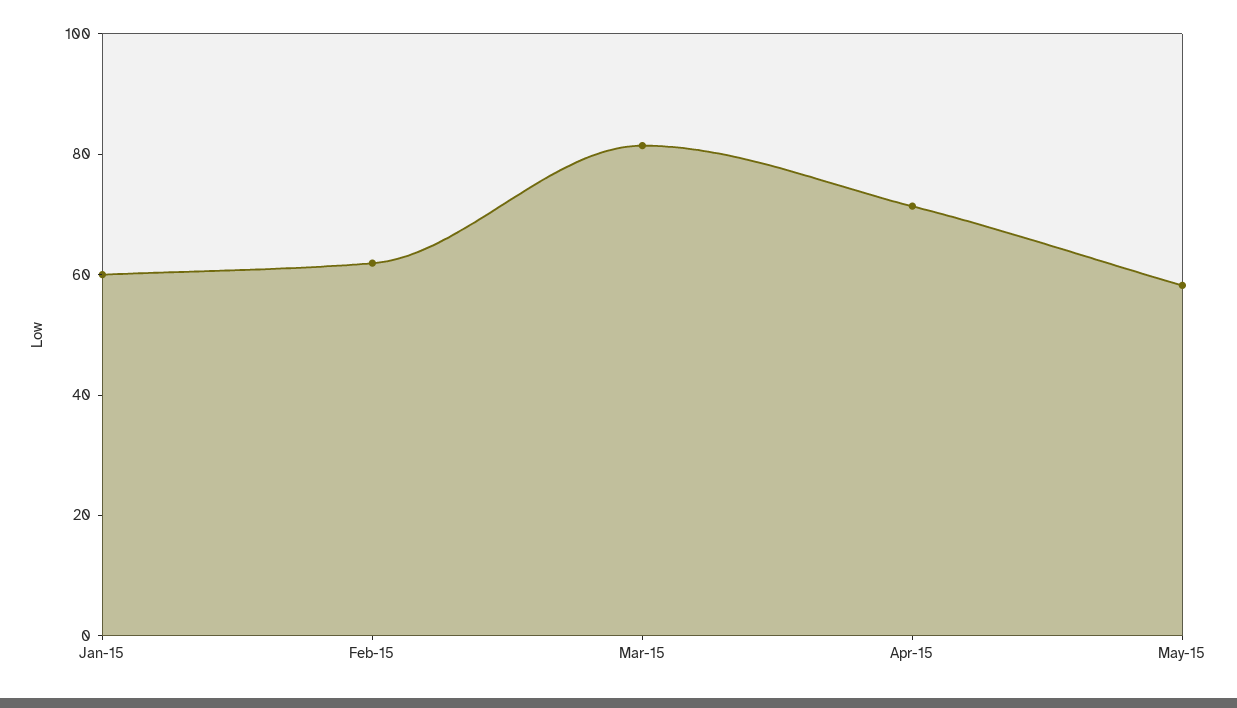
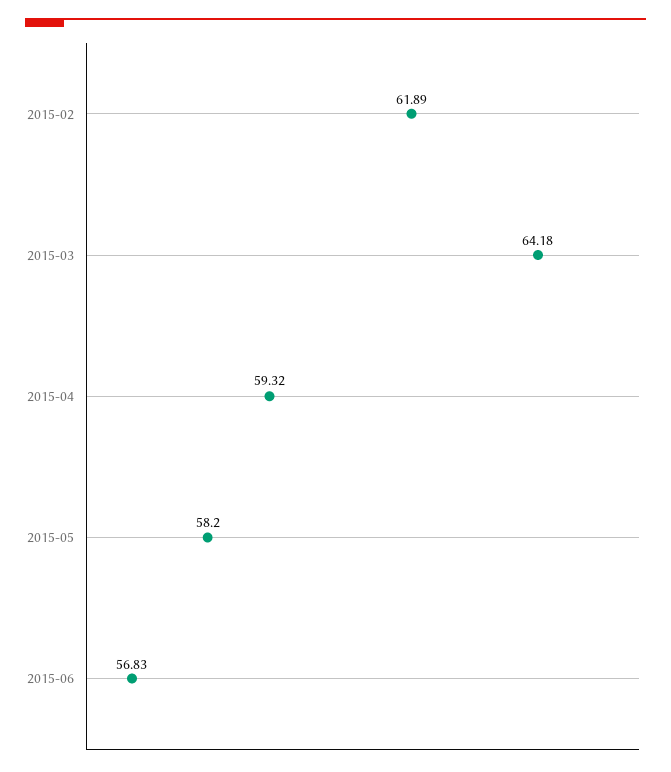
Jan-15: 60 -> none
Mar-15: 80 -> 64.18
Apr-15: 70 -> 59.32
2015-06: none -> 56.83

